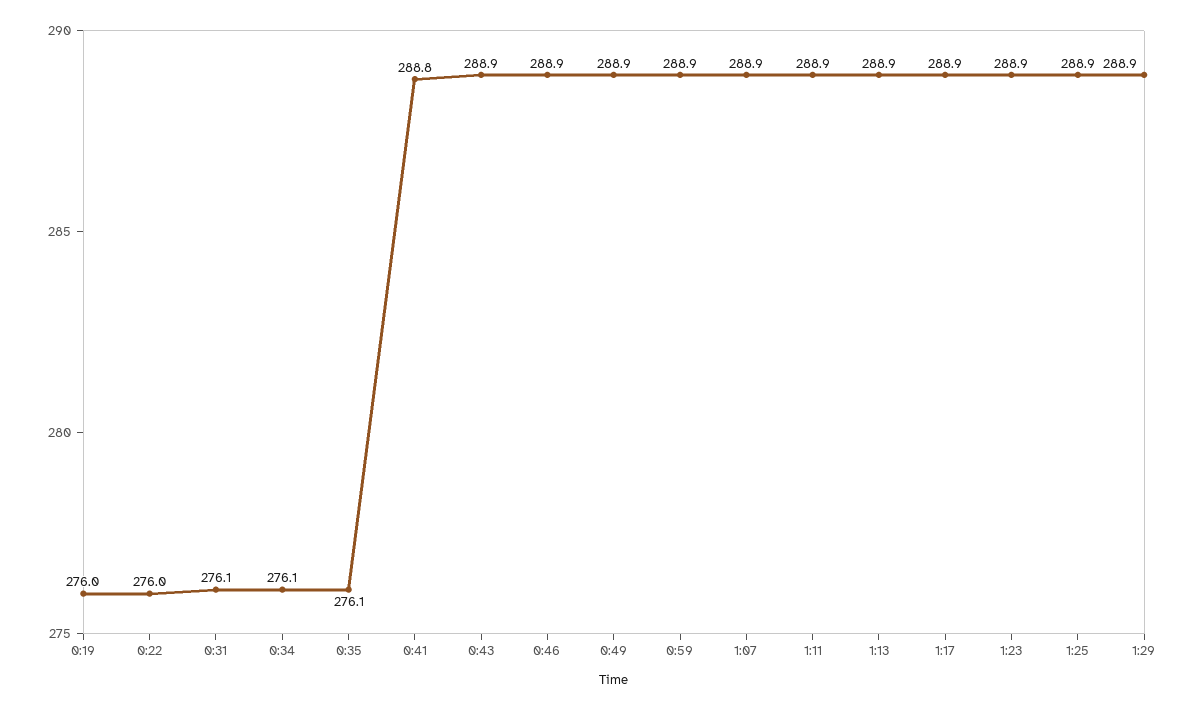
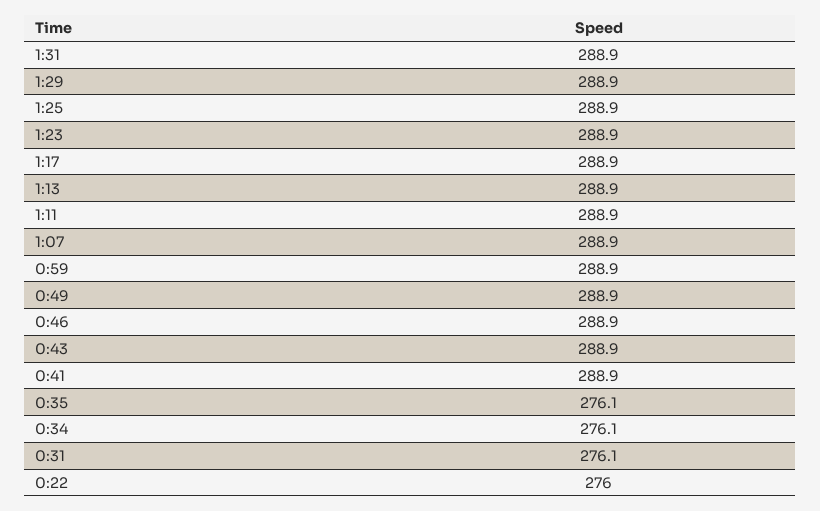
0:19: 276 -> none
0:41: 288.8 -> 288.9
1:31: none -> 288.9

